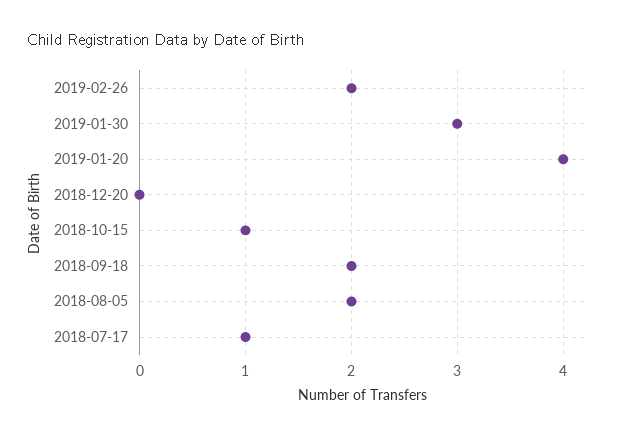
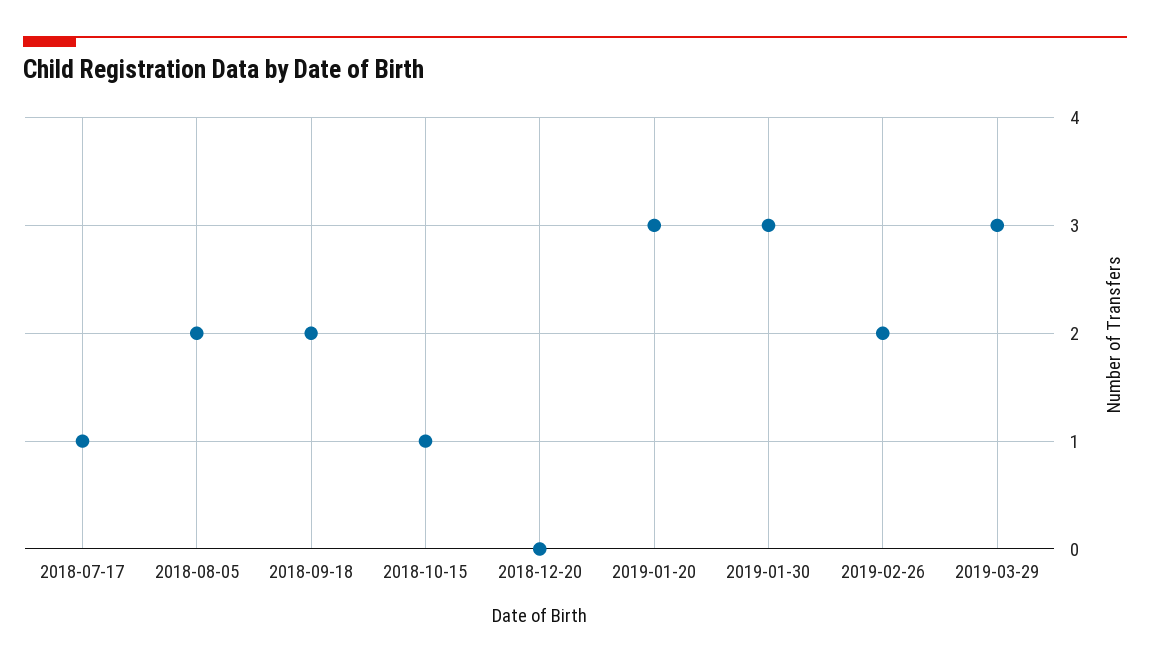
2019-01-20: 4 -> 3
2019-03-29: none -> 3

